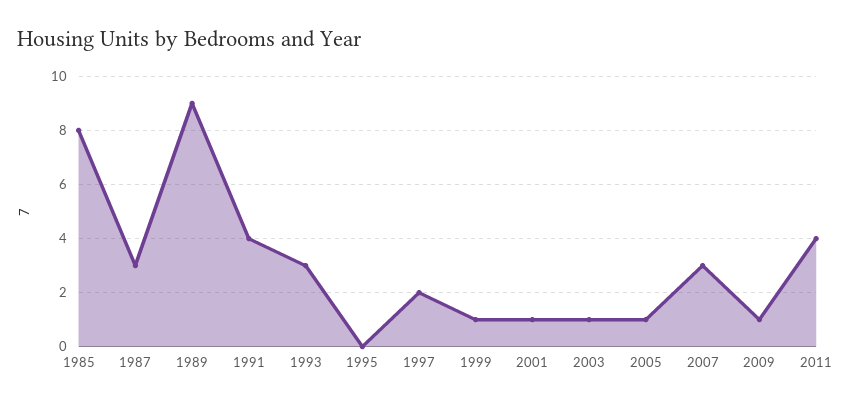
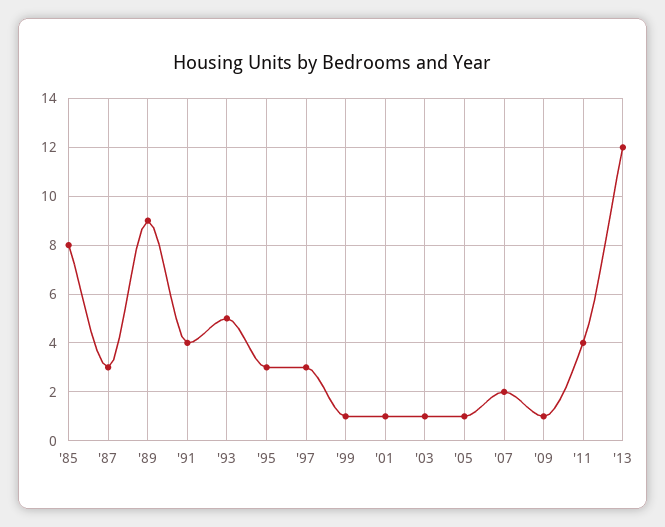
1993: 3 -> 5
1995: 0 -> 3
1997: 2 -> 3
2007: 3 -> 2
'13: none -> 12

